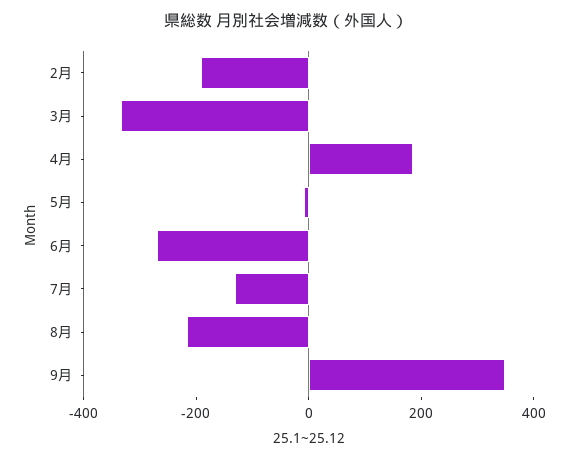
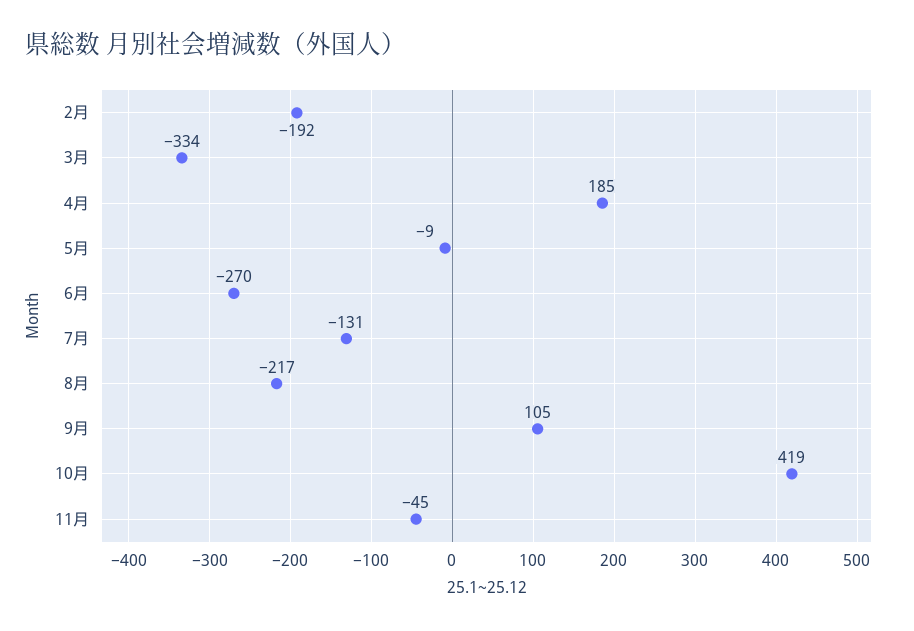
9月: 350 -> 105
10月: none -> 419
11月: none -> -45

